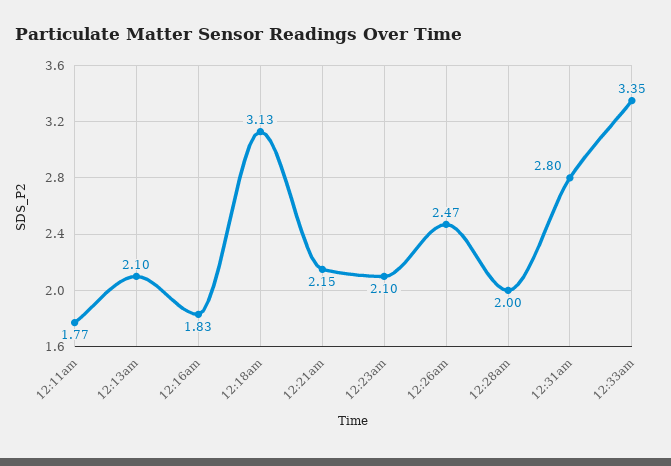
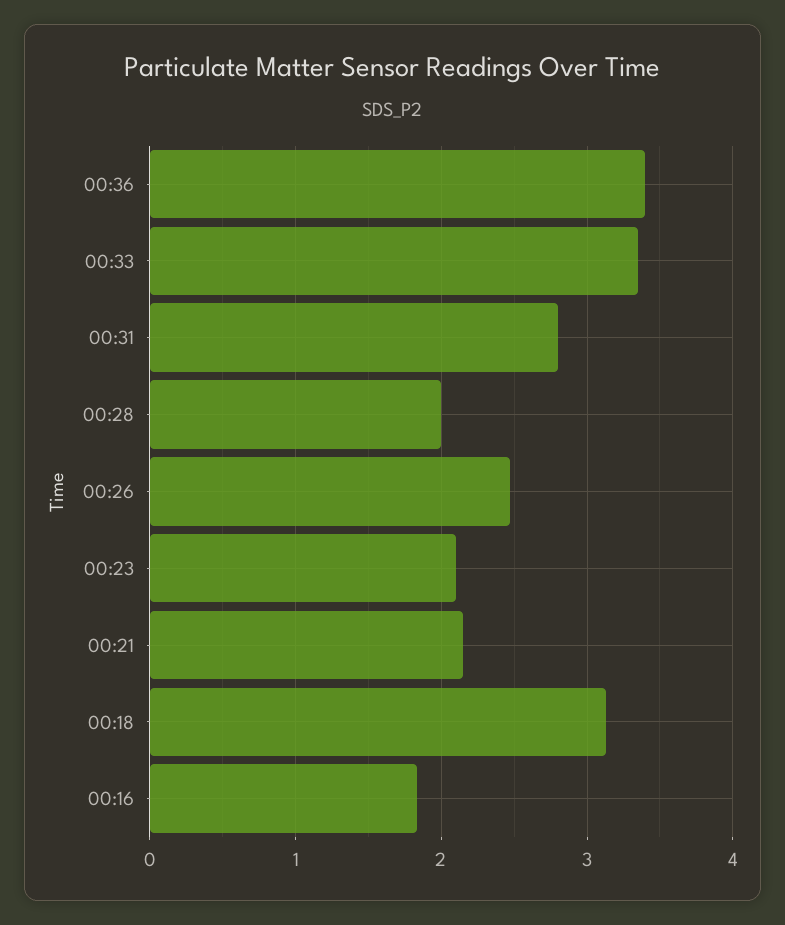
12:11am: 1.77 -> none
12:13am: 2.1 -> none
00:36: none -> 3.4

